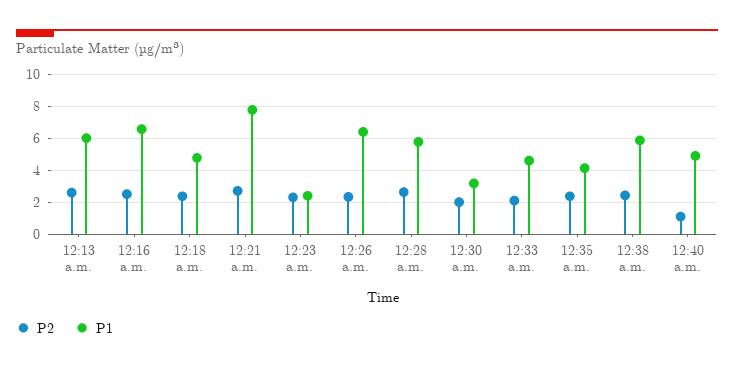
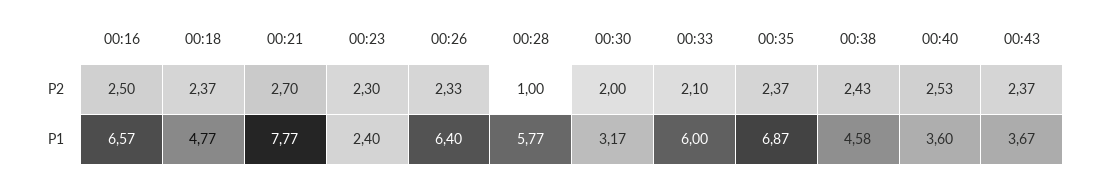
P2, 12:13 a.m.: 2.5 -> none
P1, 12:13 a.m.: 6 -> none
P2, 12:28 a.m.: 2.5 -> 1
P1, 12:33 a.m.: 4.5 -> 6
P1, 12:35 a.m.: 4 -> 6.87
P1, 12:38 a.m.: 6 -> 4.58
P2, 12:40 a.m.: 1 -> 2.53
P1, 12:40 a.m.: 5 -> 3.6
P2, 00:43: none -> 2.37
P1, 00:43: none -> 3.67

